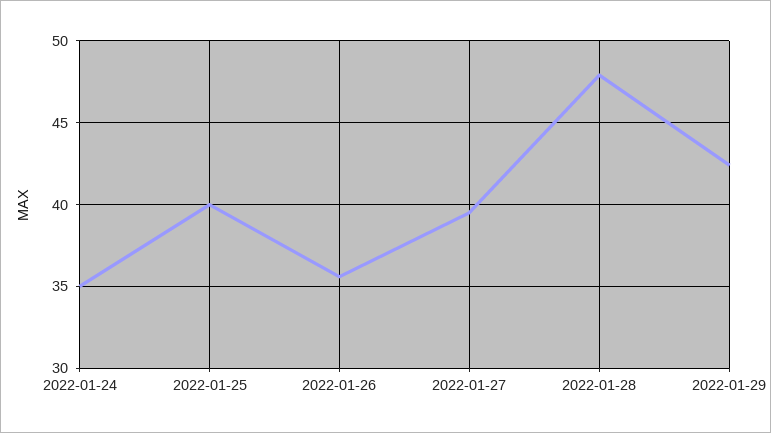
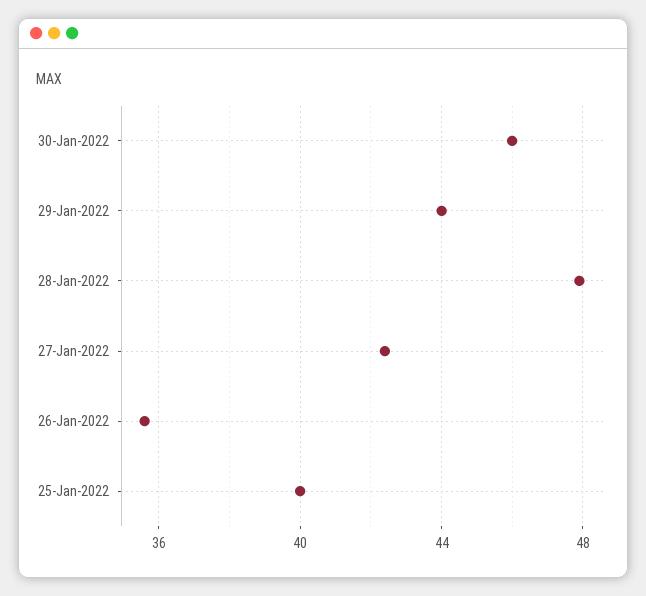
2022-01-24: 35 -> none
2022-01-27: 39.5 -> 42.5
2022-01-29: 42.5 -> 44
30-Jan-2022: none -> 46

